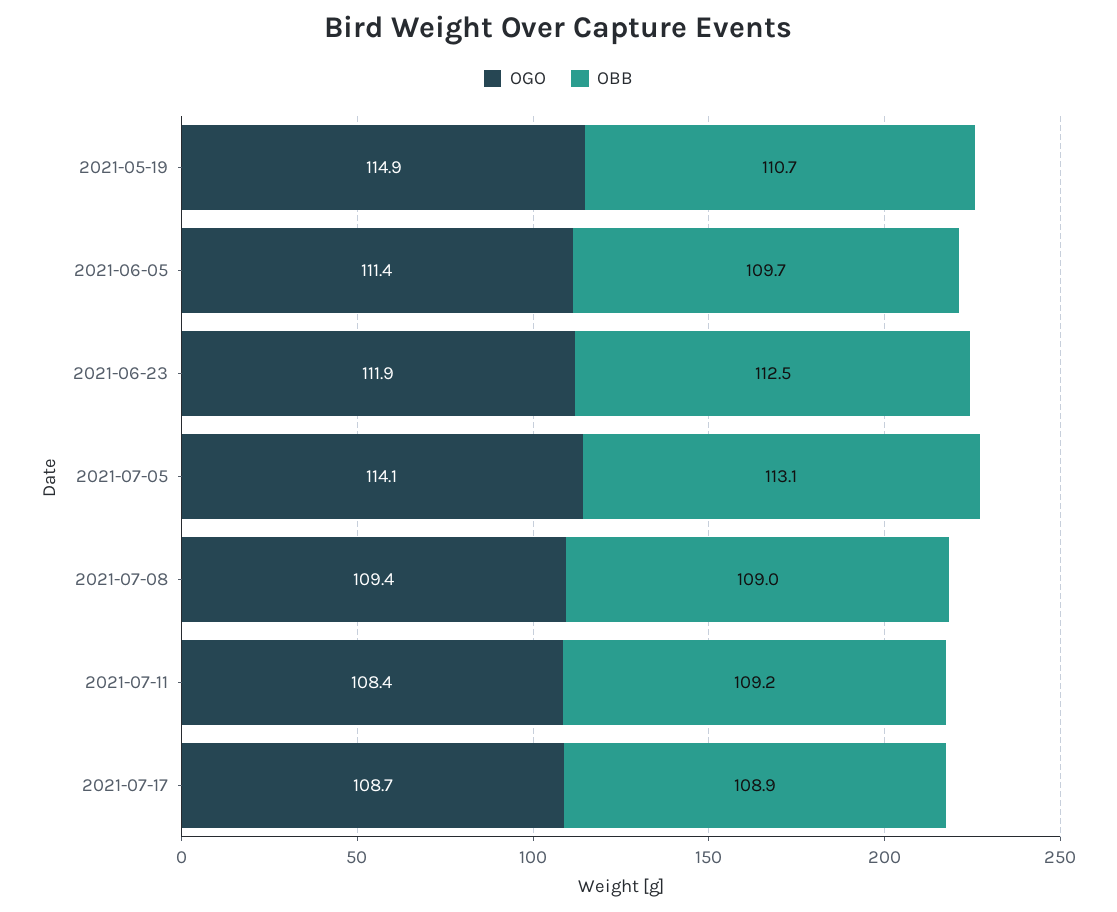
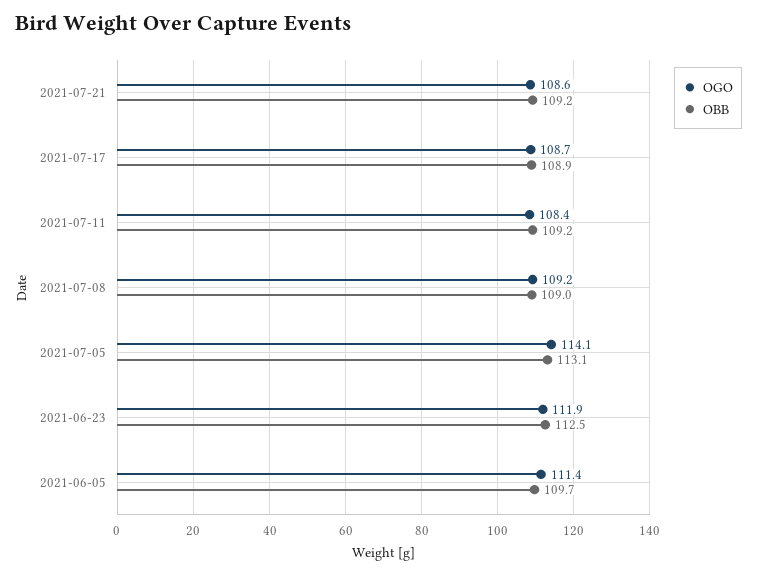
OGO, 2021-05-19: 114.9 -> none
OBB, 2021-05-19: 110.7 -> none
OGO, 2021-07-08: 109.4 -> 109.2
OGO, 2021-07-21: none -> 108.6
OBB, 2021-07-21: none -> 109.2

